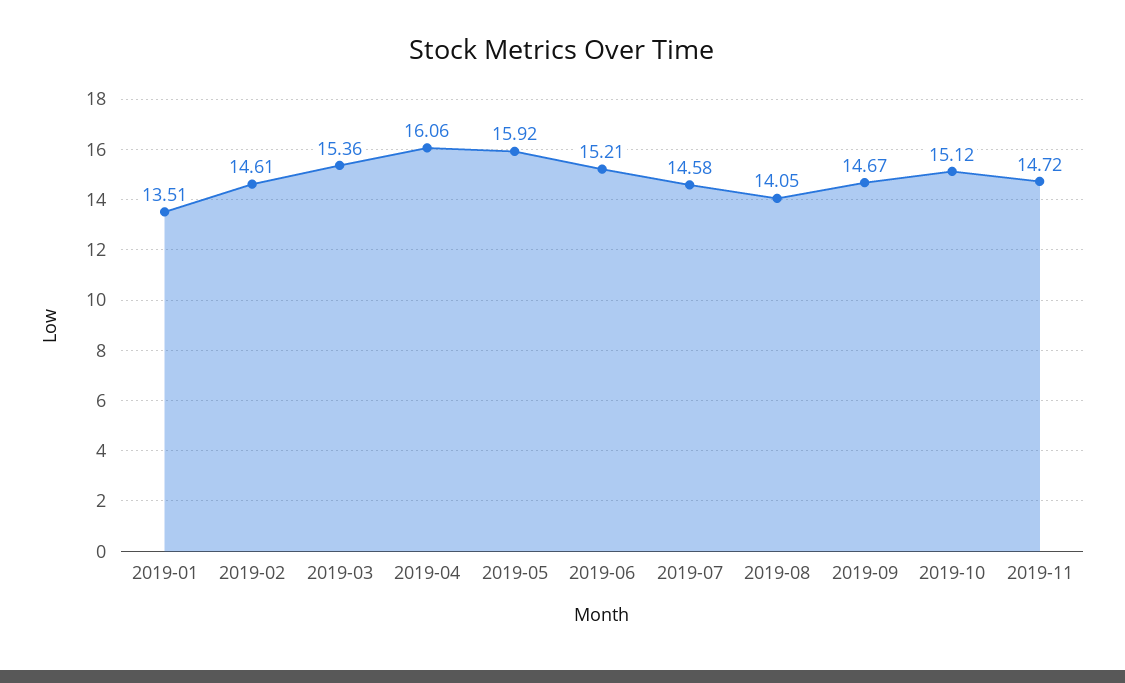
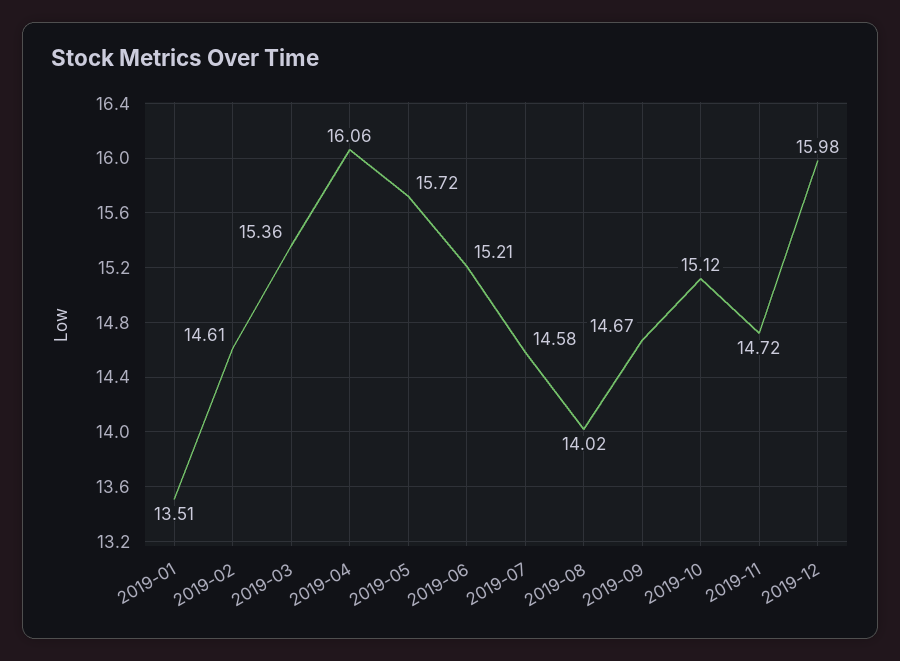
2019-05: 15.92 -> 15.72
2019-08: 14.05 -> 14.02
2019-12: none -> 15.98

